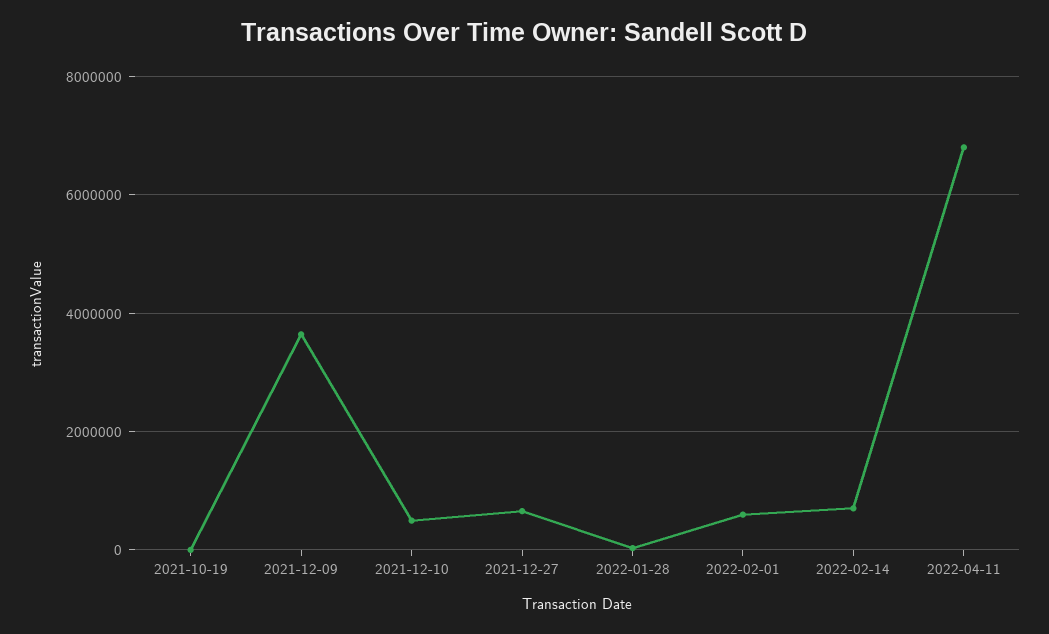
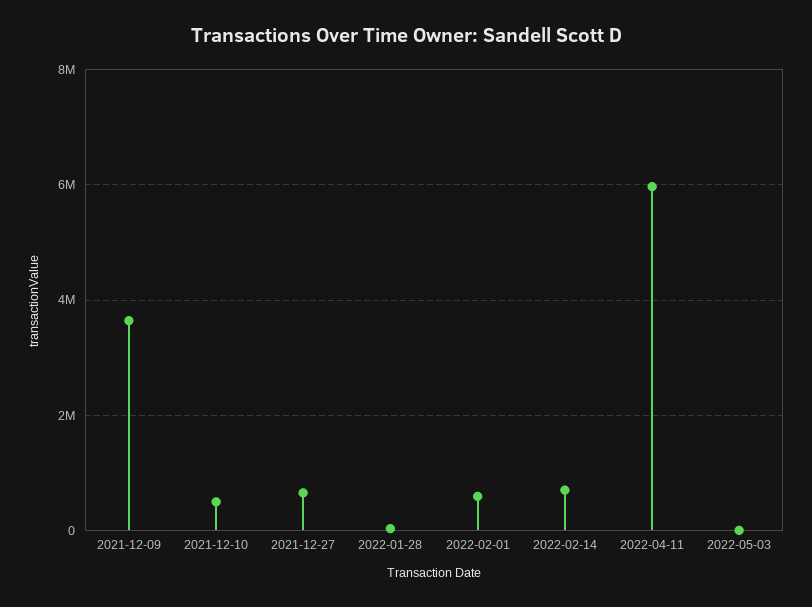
2021-10-19: 0 -> none
2022-04-11: 6800000 -> 6000000
2022-05-03: none -> 0

